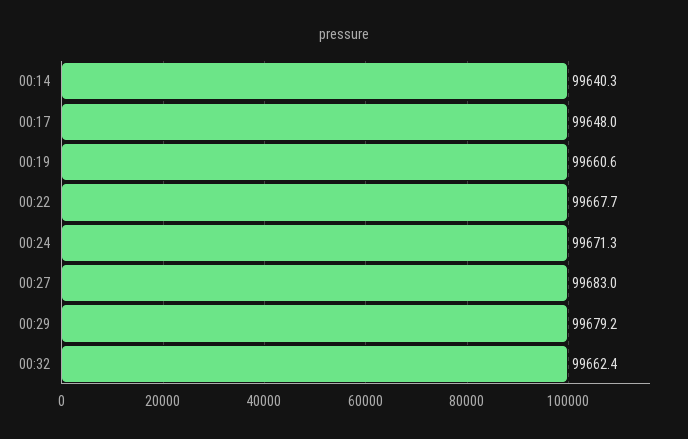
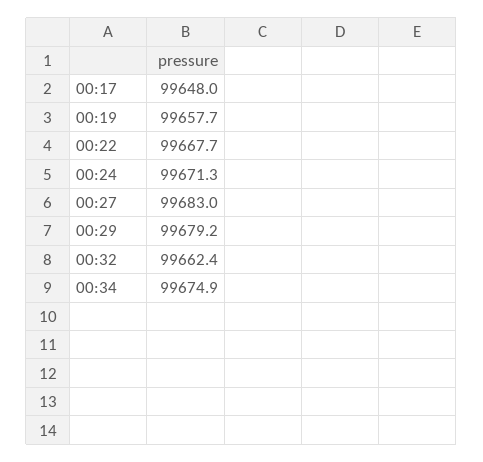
00:14: 99640.3 -> none
00:19: 99660.6 -> 99657.7
00:34: none -> 99674.9

